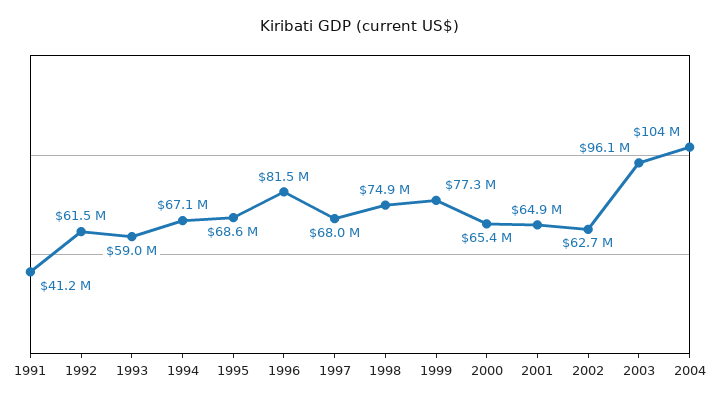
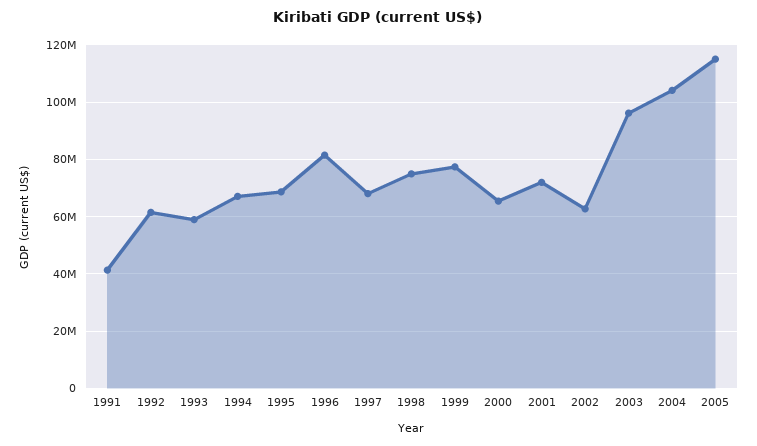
2001: 64900000 -> 72500000
2005: none -> 115000000

